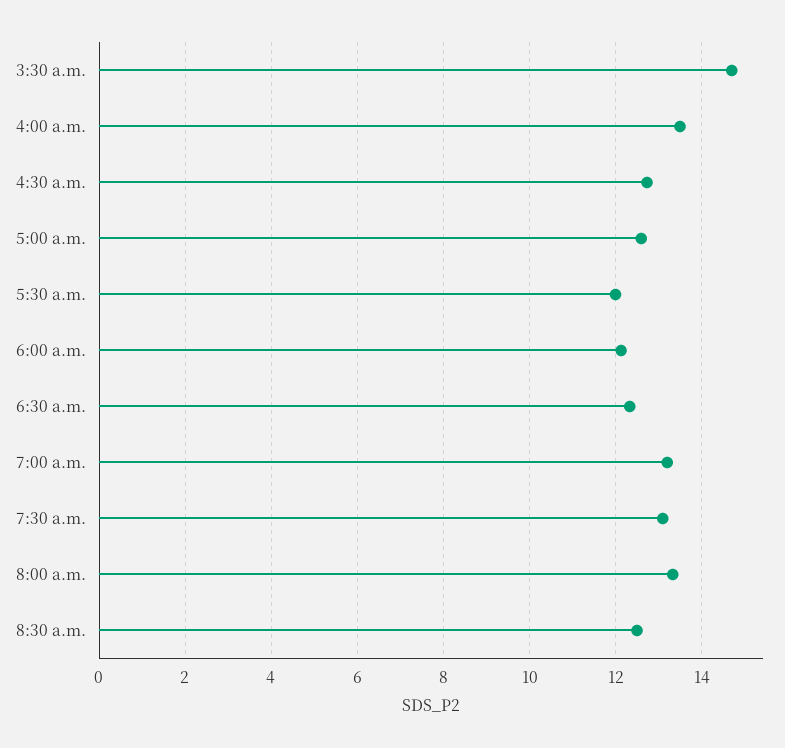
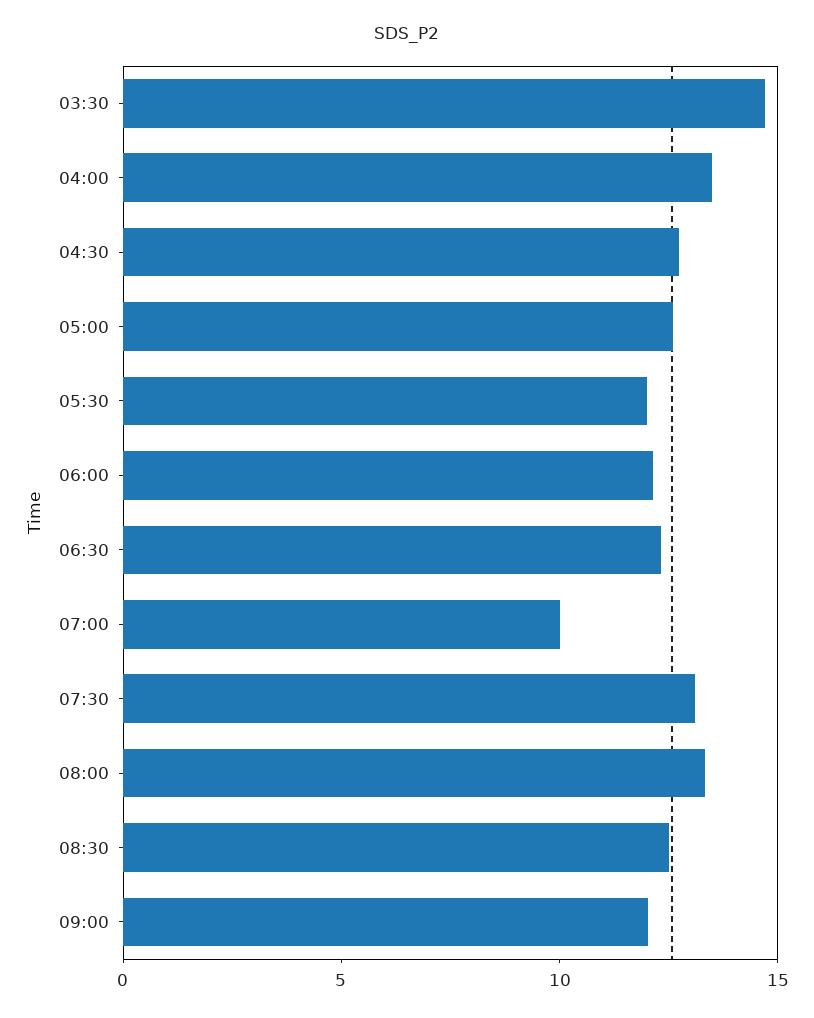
7:00 a.m.: 13.2 -> 10
09:00: none -> 12

